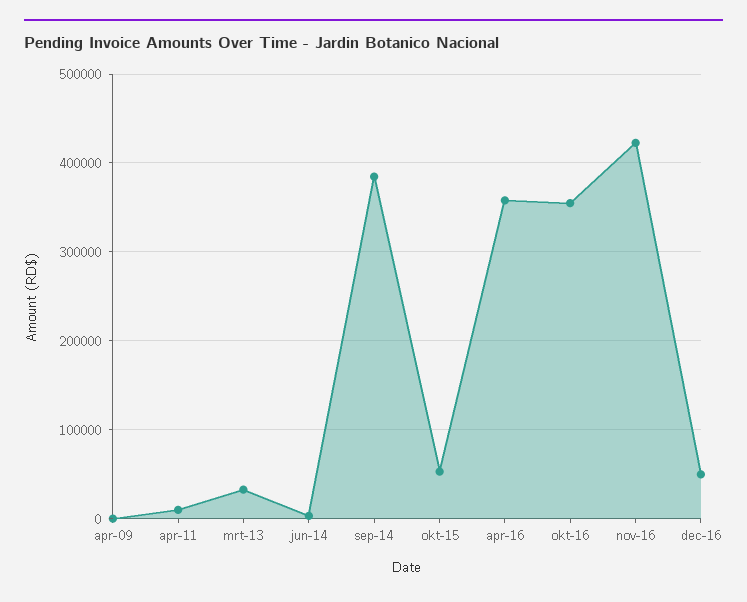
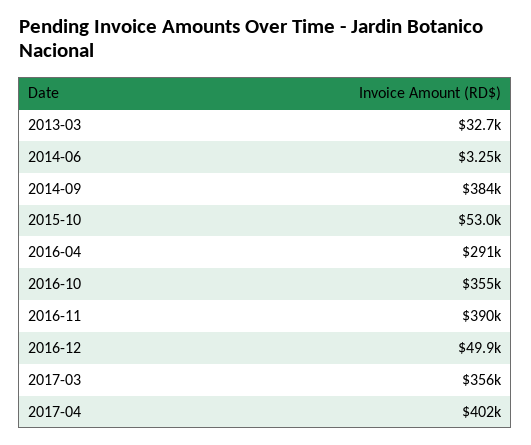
apr-09: 0 -> none
apr-11: 10000 -> none
apr-16: 360000 -> 291000
nov-16: 420000 -> 390000
2017-03: none -> 356000
2017-04: none -> 402000

